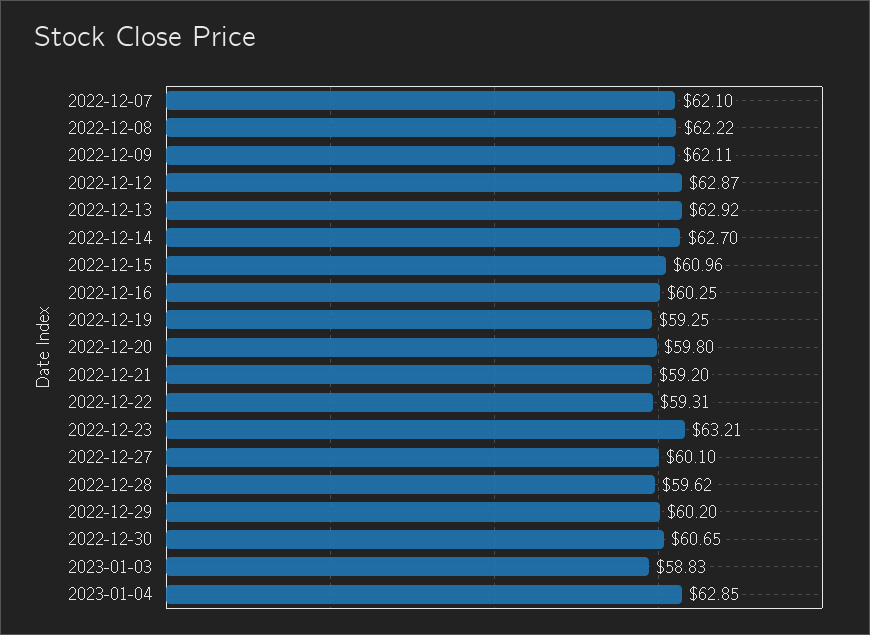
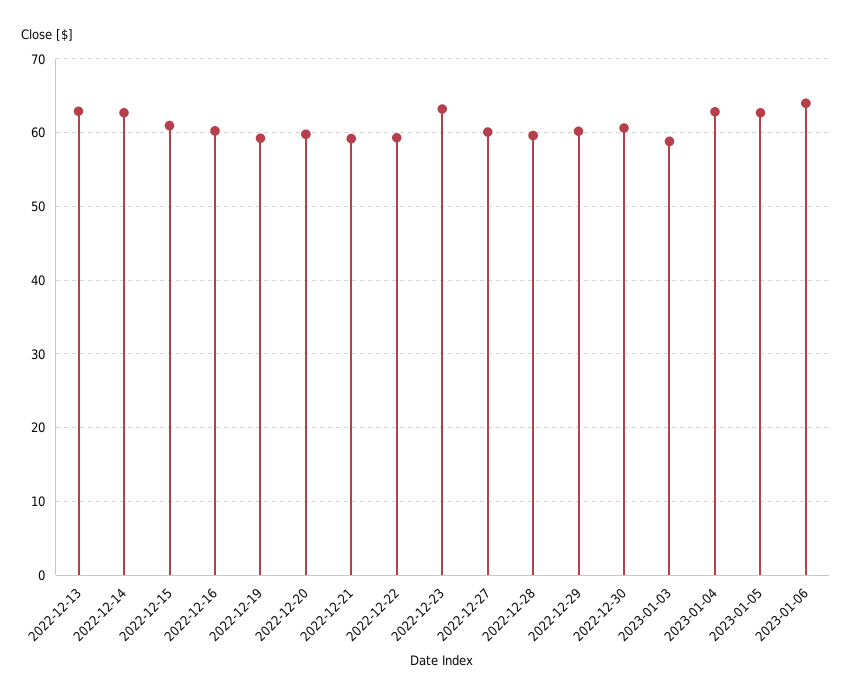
2022-12-07: 62.1 -> none
2022-12-08: 62.22 -> none
2022-12-09: 62.11 -> none
2022-12-12: 62.87 -> none
2023-01-05: none -> 63
2023-01-06: none -> 64

